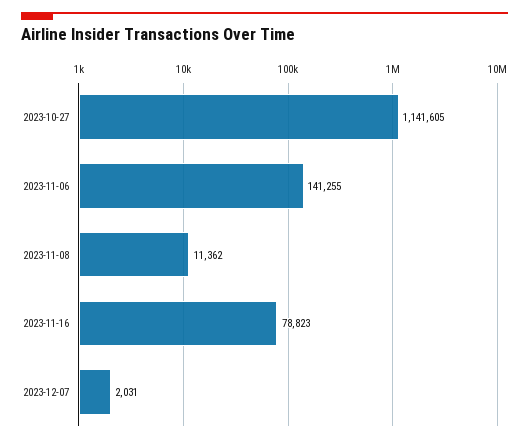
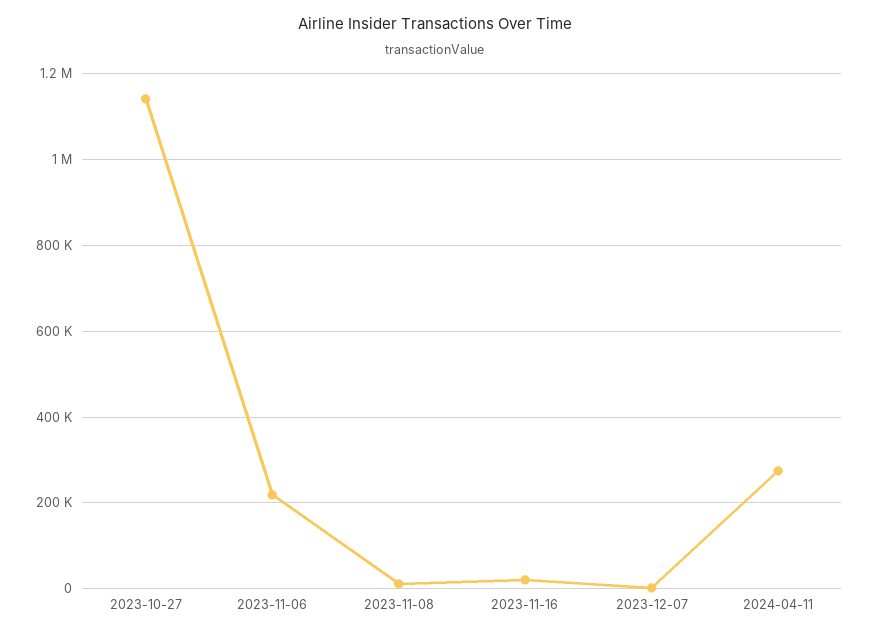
2023-11-06: 141255 -> 220000
2023-11-16: 78823 -> 20000
2024-04-11: none -> 280000

